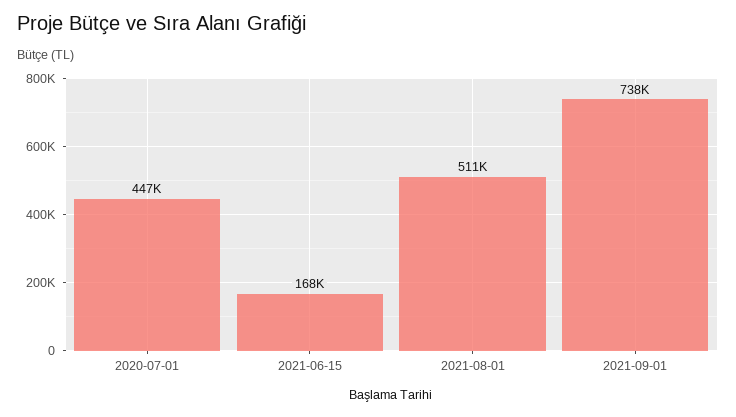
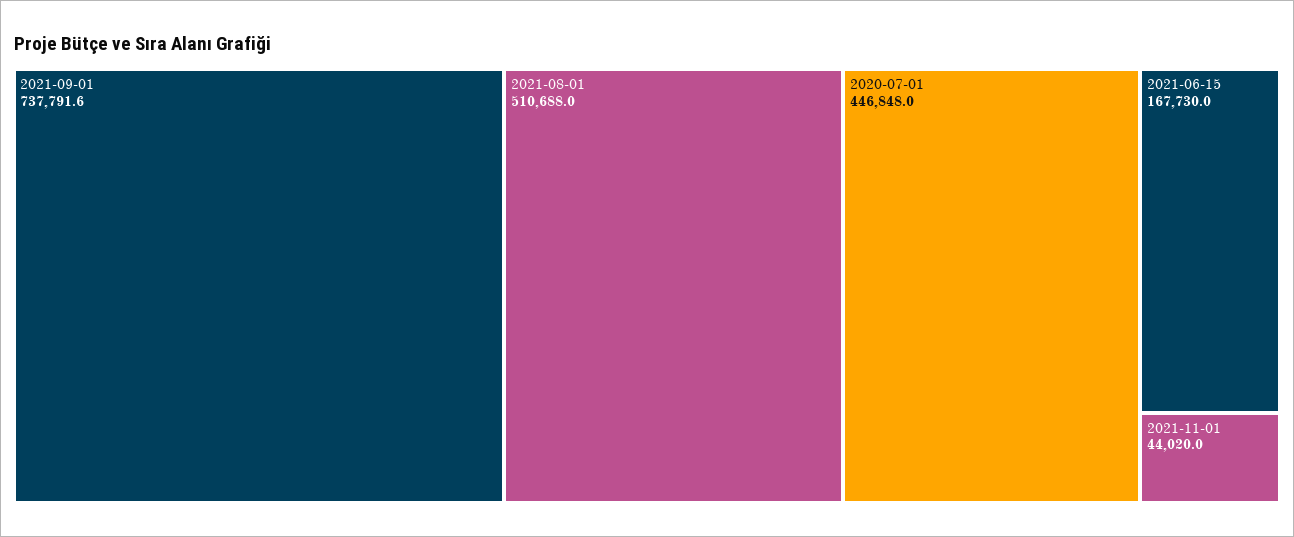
2021-11-01: none -> 44020

